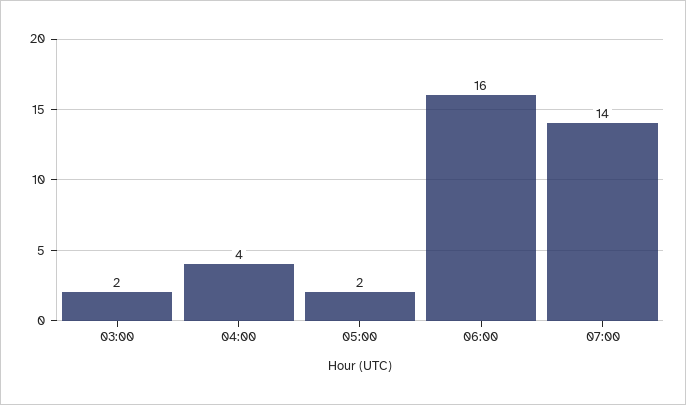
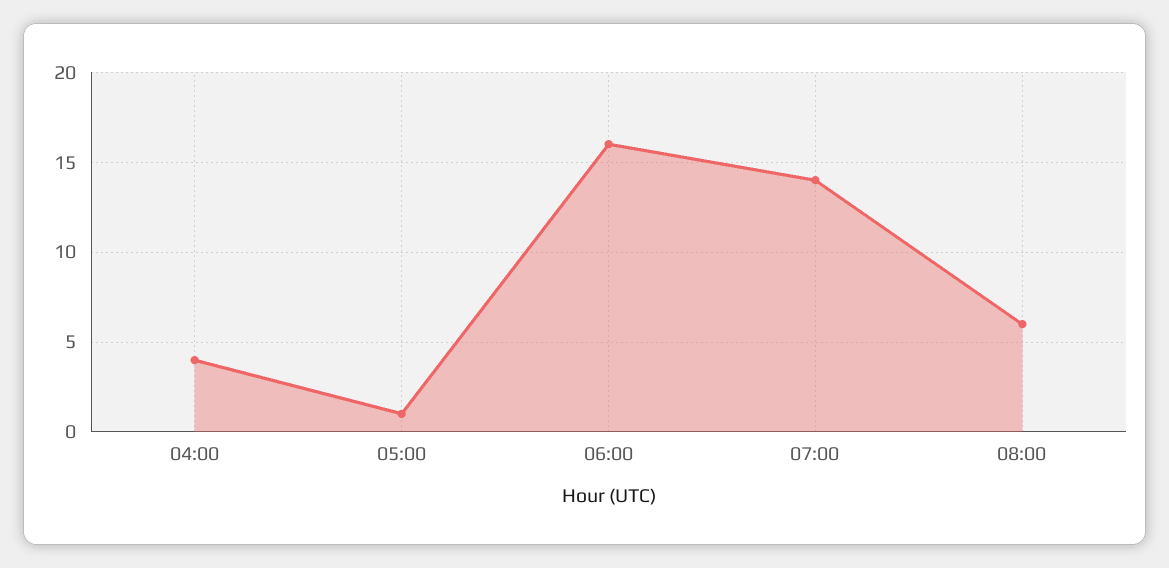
03:00: 2 -> none
05:00: 2 -> 1
08:00: none -> 6

